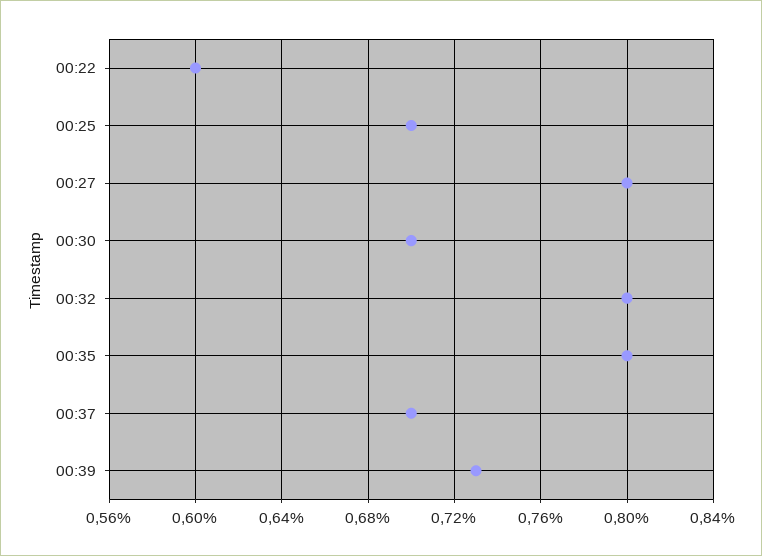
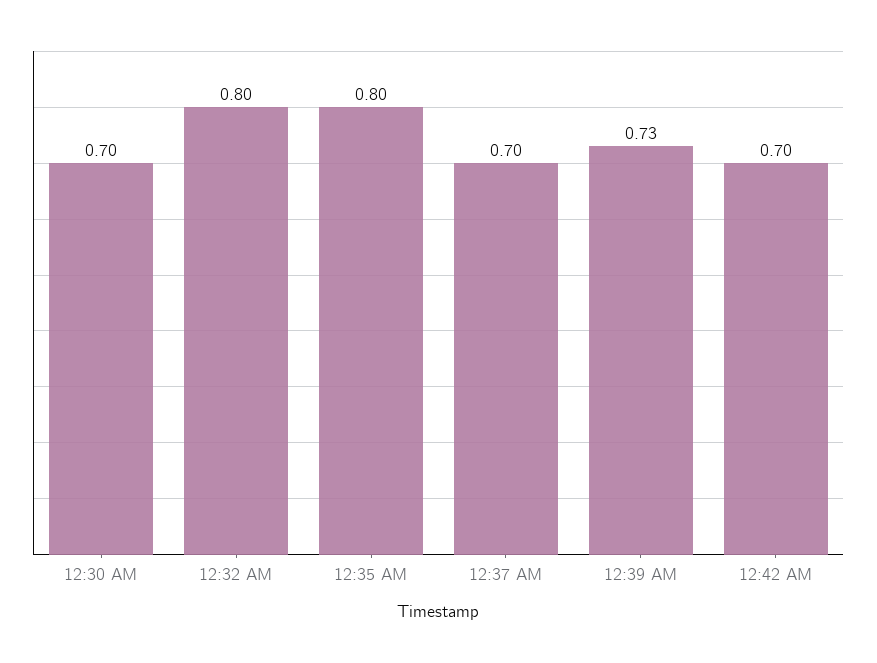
00:22: 0.6 -> none
00:25: 0.7 -> none
00:27: 0.8 -> none
12:42 AM: none -> 0.7

